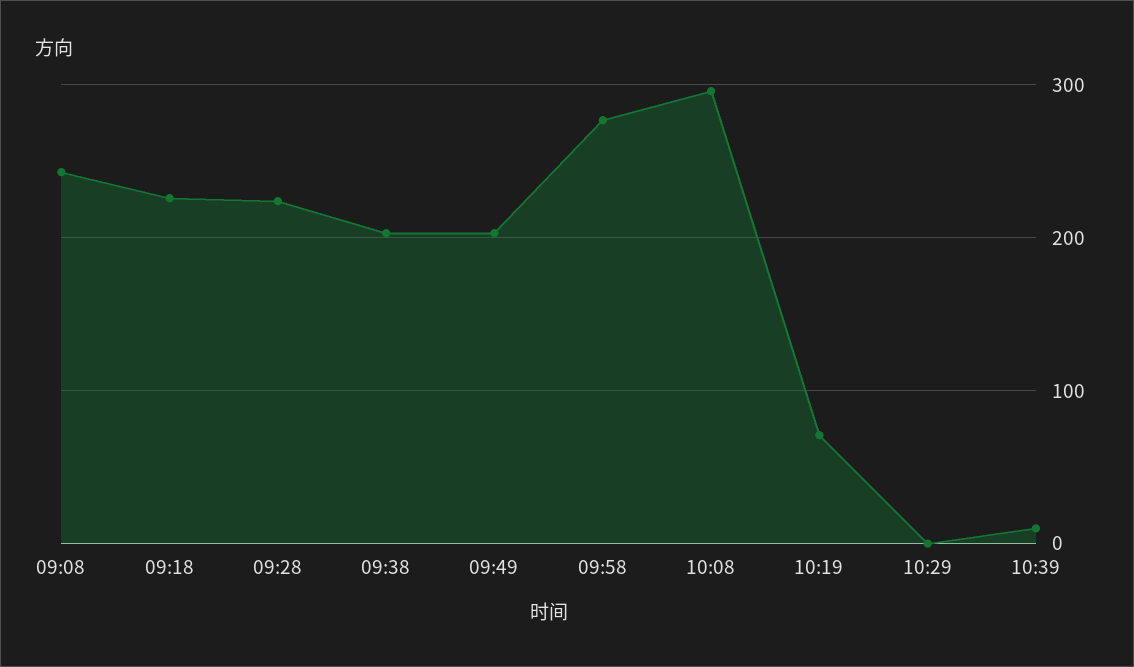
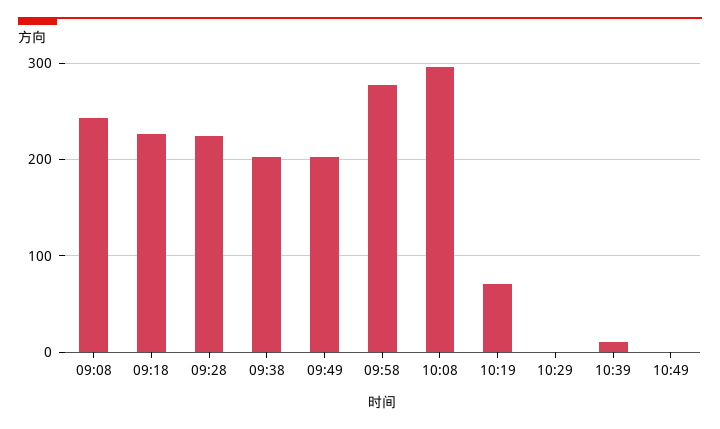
10:49: none -> 0

